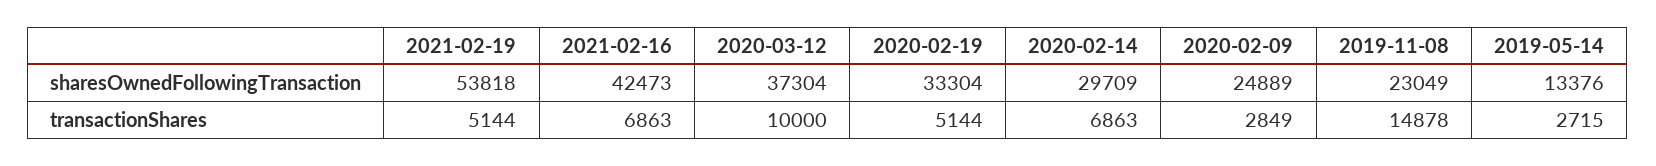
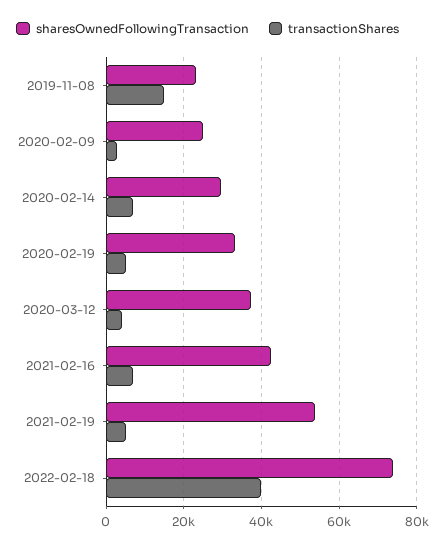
sharesOwnedFollowingTransaction, 2019-05-14: 13376 -> none
transactionShares, 2020-03-12: 10000 -> 4000
transactionShares, 2019-05-14: 2715 -> none
sharesOwnedFollowingTransaction, 2022-02-18: none -> 74000
transactionShares, 2022-02-18: none -> 40000

